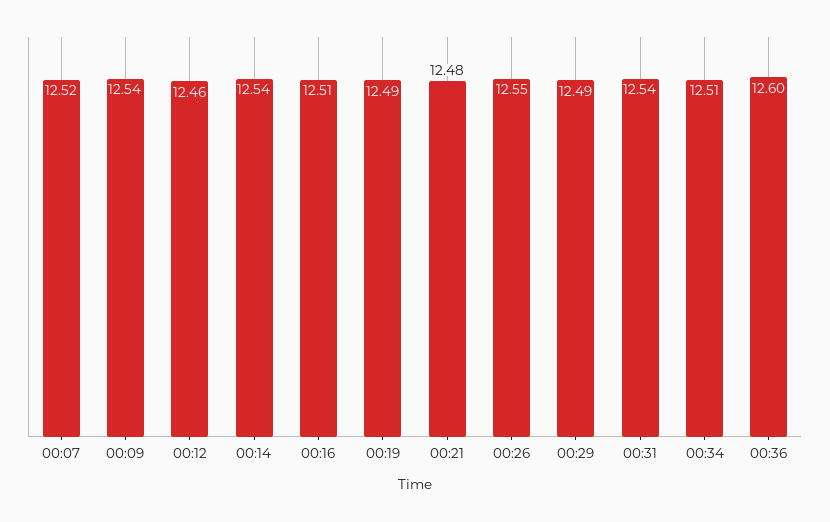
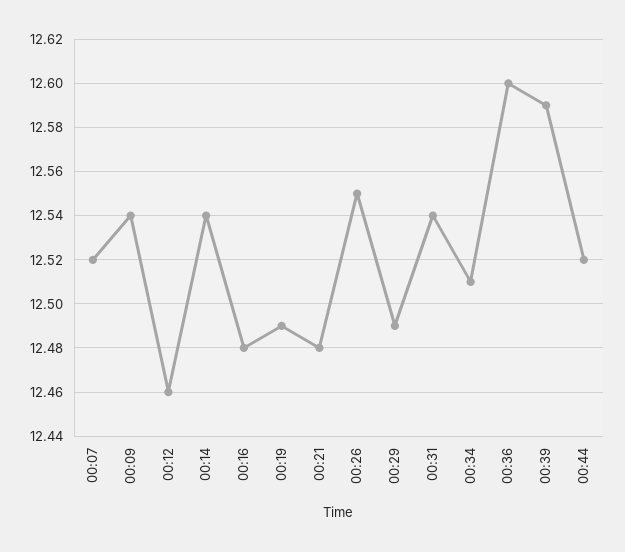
00:16: 12.51 -> 12.48
00:39: none -> 12.59
00:44: none -> 12.52

